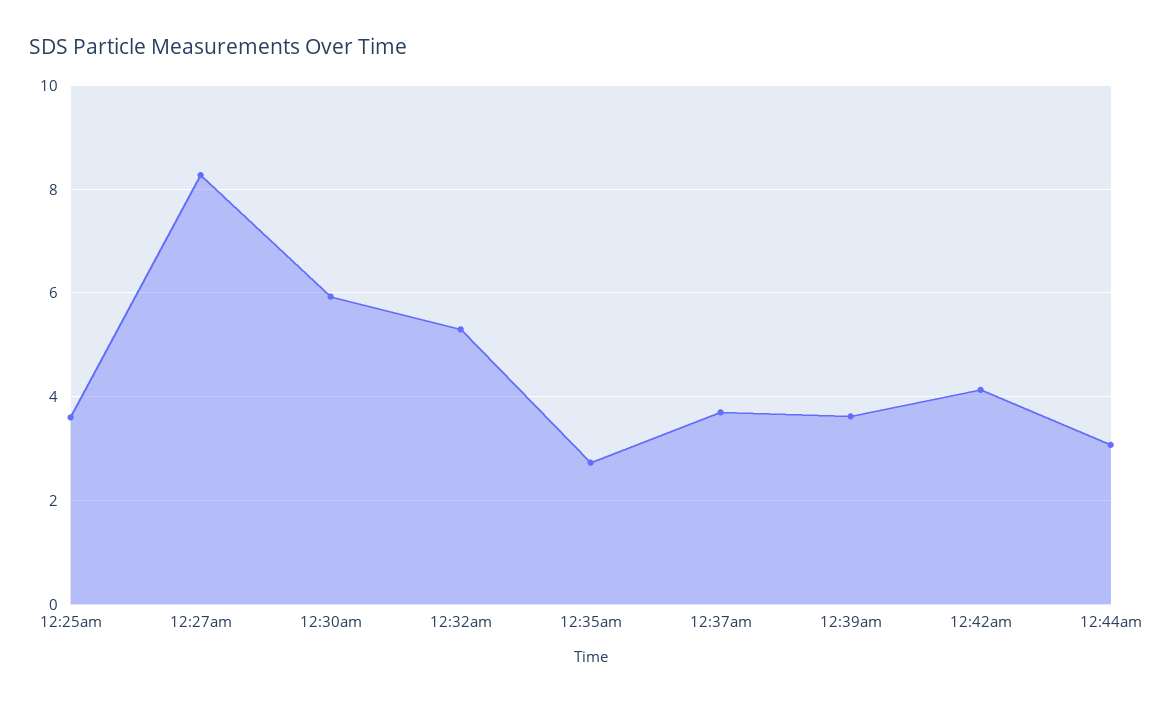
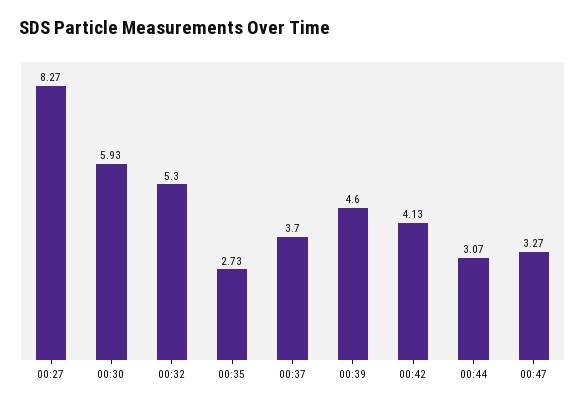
12:25am: 3.6 -> none
12:39am: 3.6 -> 4.6
00:47: none -> 3.27

